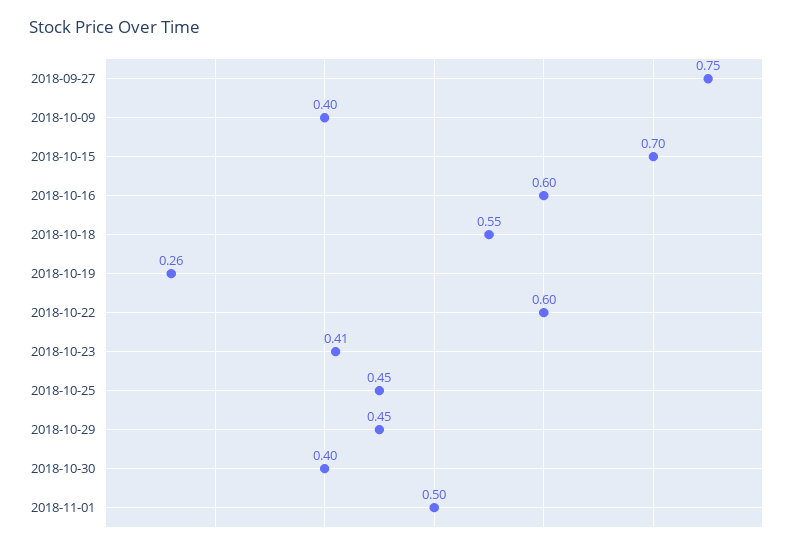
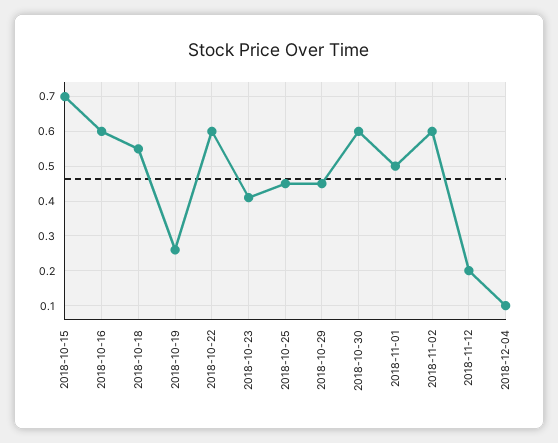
2018-09-27: 0.75 -> none
2018-10-09: 0.4 -> none
2018-10-30: 0.4 -> 0.6
2018-11-02: none -> 0.6
2018-11-12: none -> 0.2
2018-12-04: none -> 0.1

